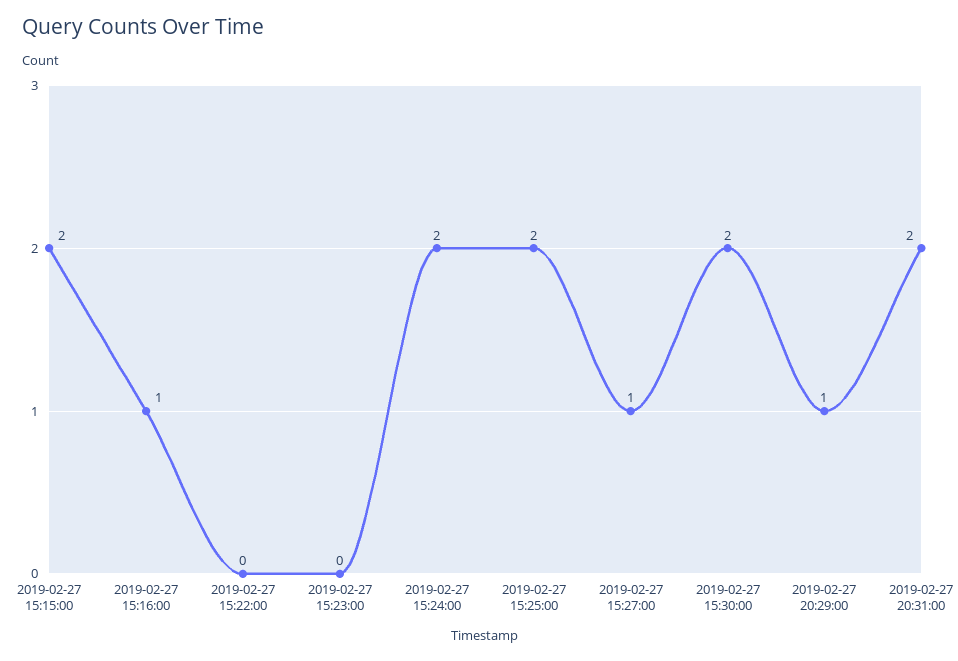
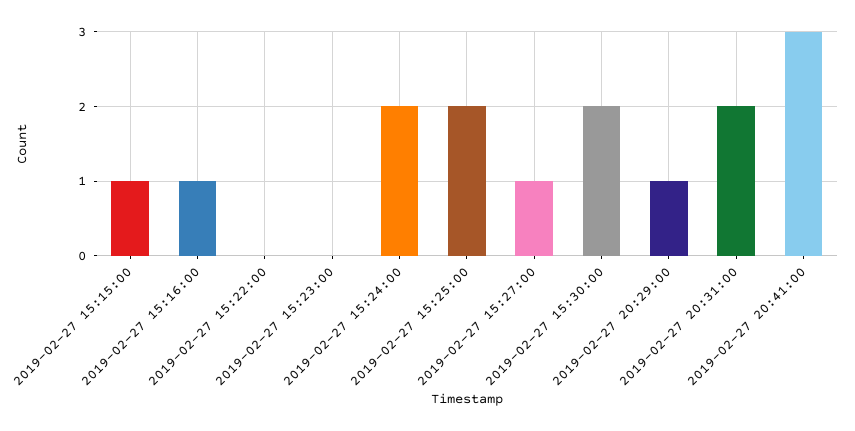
2019-02-27 15:15:00: 2 -> 1
2019-02-27 20:41:00: none -> 3

